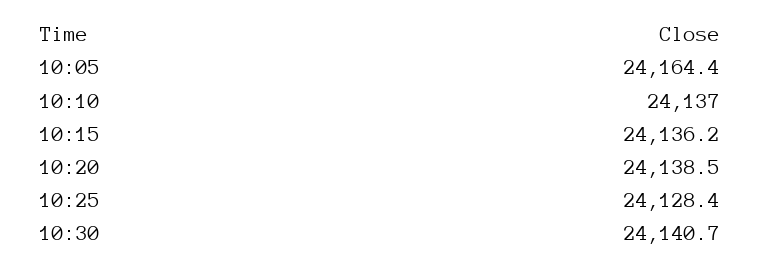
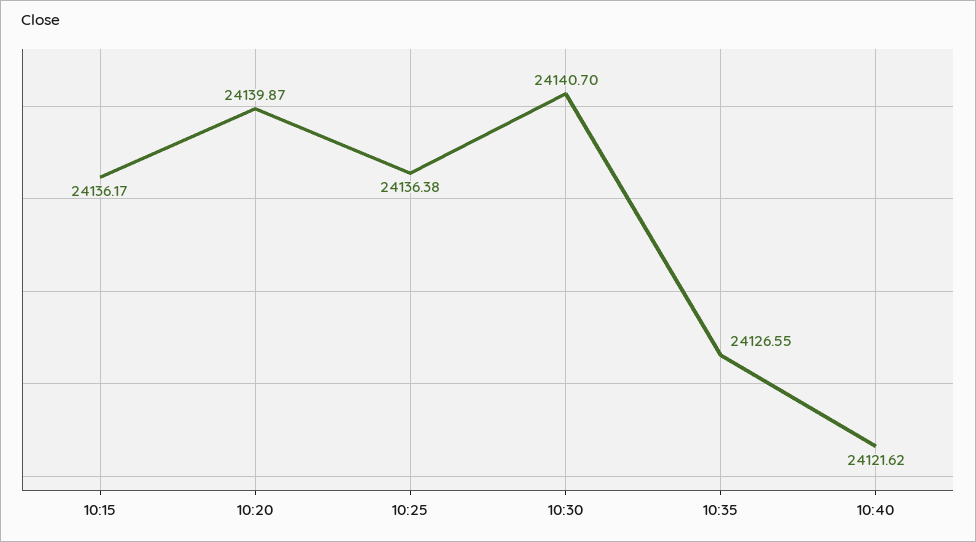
10:05: 24164.4 -> none
10:10: 24137 -> none
10:20: 24138.5 -> 24139.87
10:25: 24128.4 -> 24136.38
10:35: none -> 24126.55
10:40: none -> 24121.62

